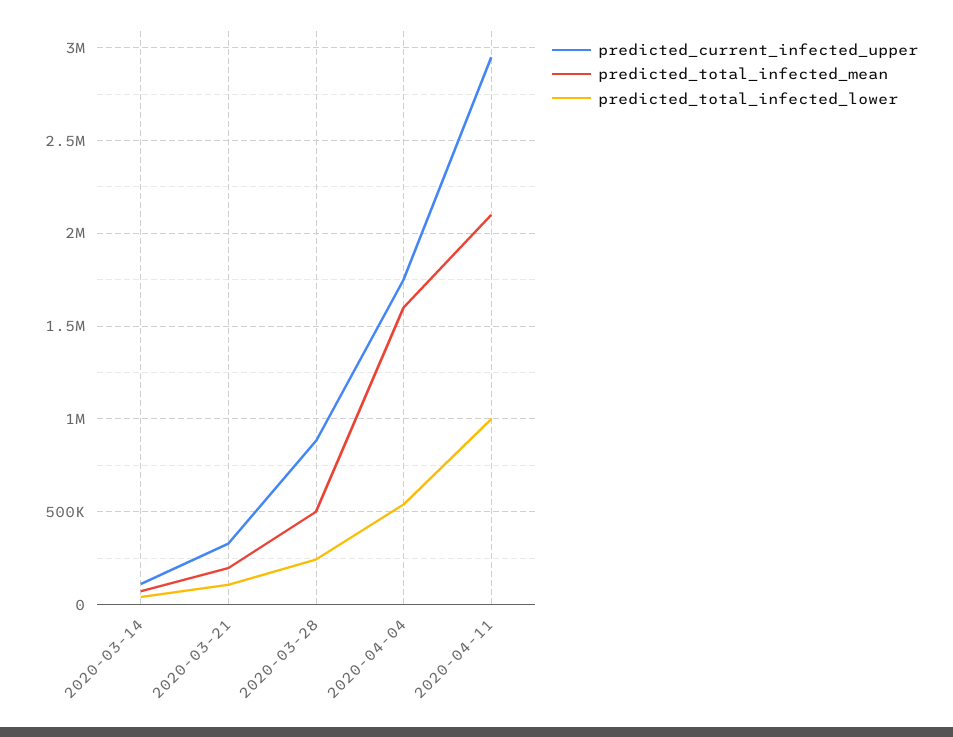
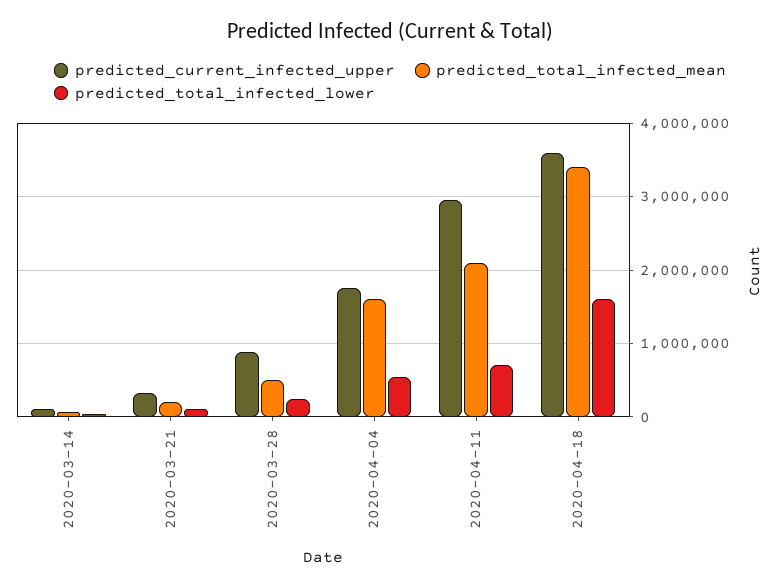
predicted_total_infected_lower, 2020-04-11: 1000000 -> 700000
predicted_current_infected_upper, 2020-04-18: none -> 3600000
predicted_total_infected_mean, 2020-04-18: none -> 3400000
predicted_total_infected_lower, 2020-04-18: none -> 1600000

